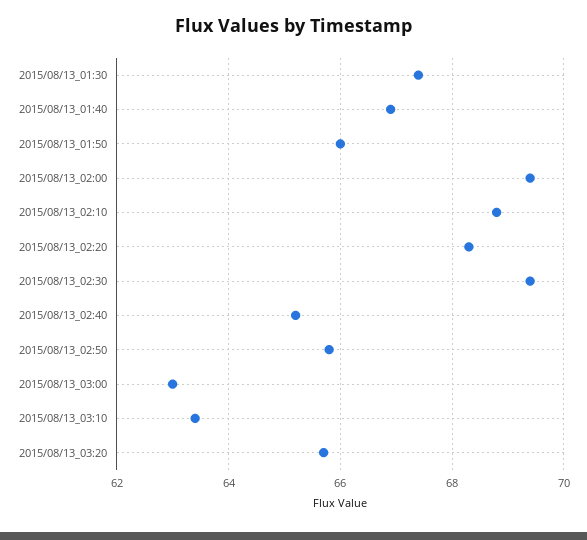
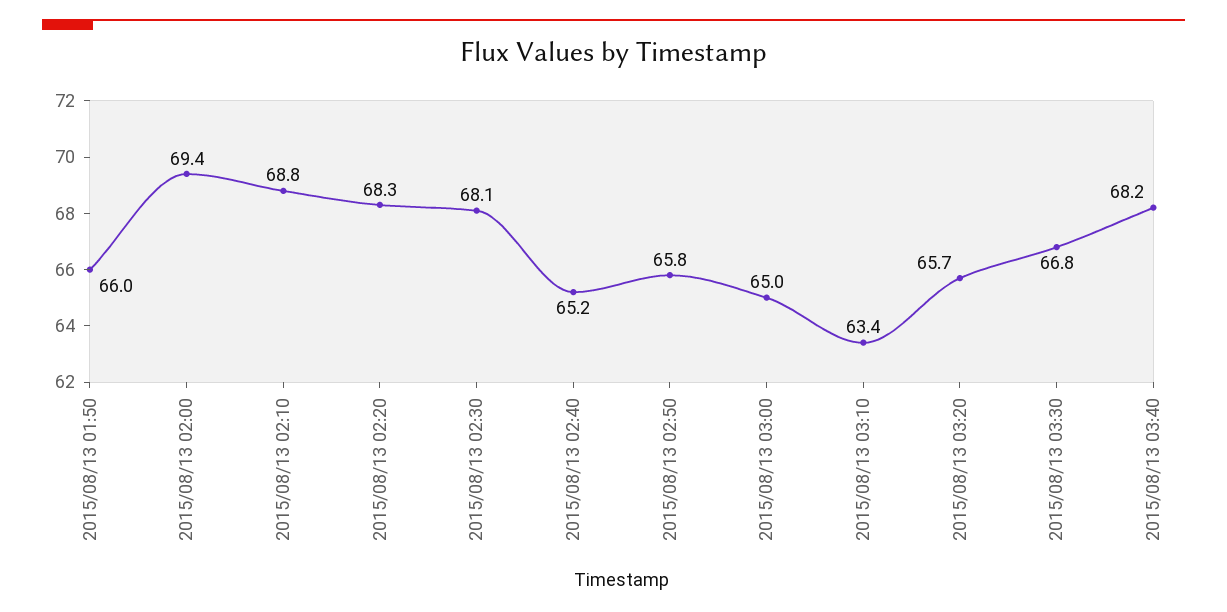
2015/08/13_01:30: 67.5 -> none
2015/08/13_01:40: 67 -> none
2015/08/13_02:30: 69.5 -> 68.1
2015/08/13_03:00: 63 -> 65
2015/08/13 03:30: none -> 66.8
2015/08/13 03:40: none -> 68.2

